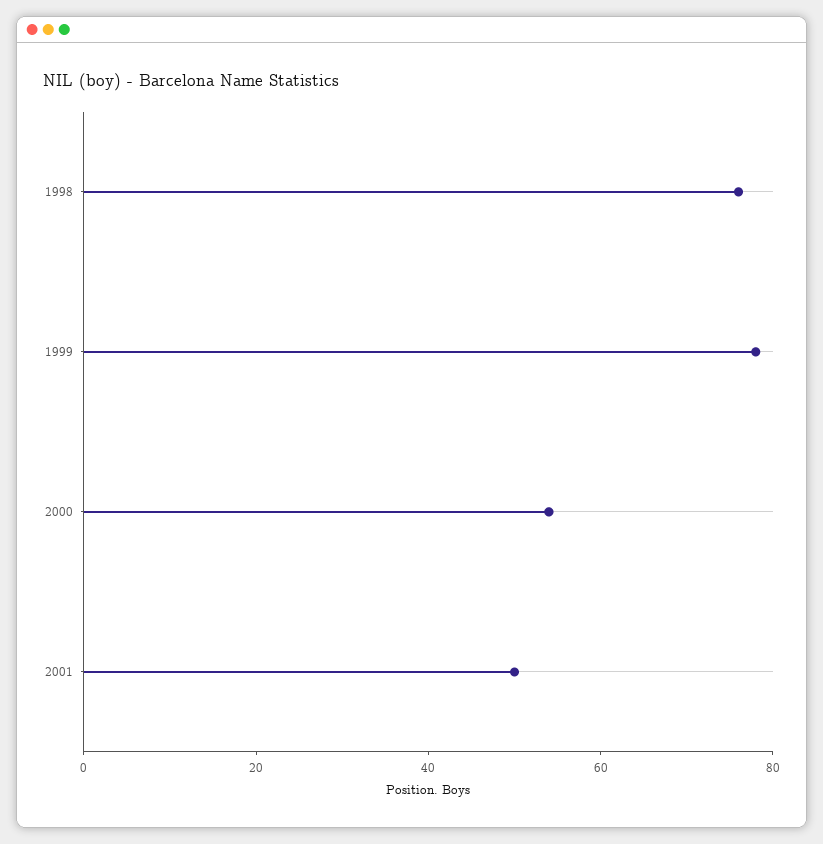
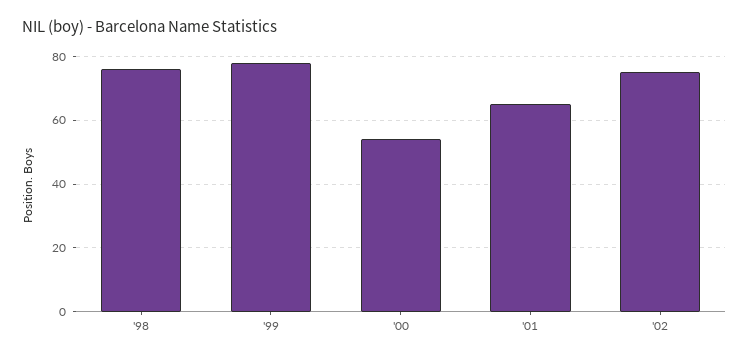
2001: 50 -> 65
'02: none -> 75

